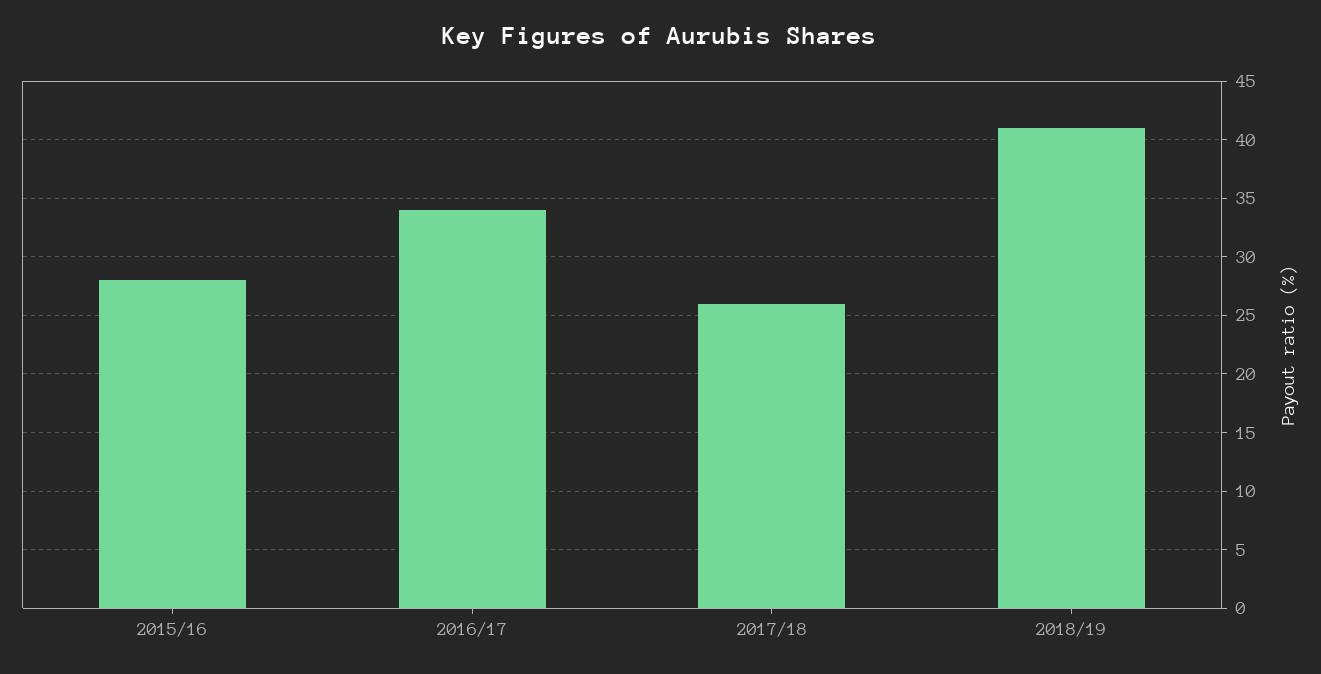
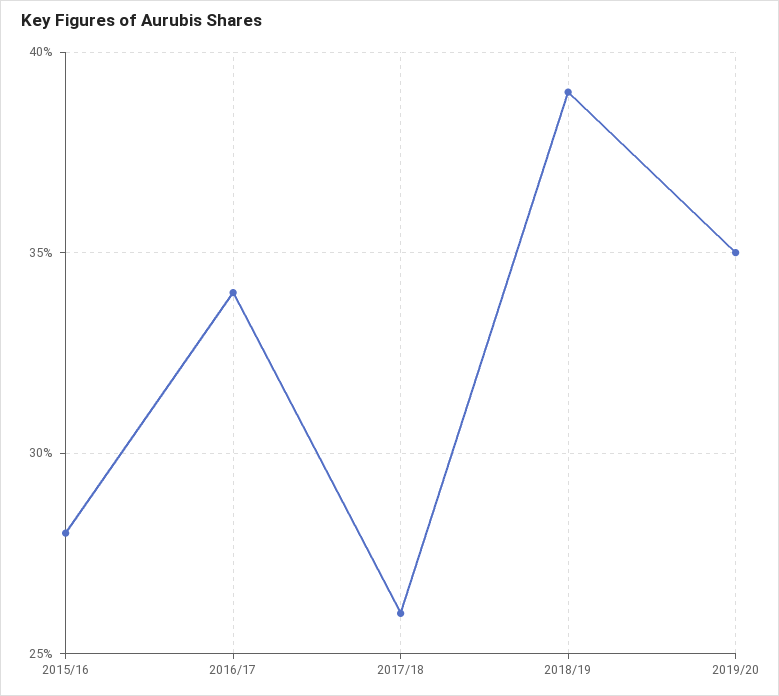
2018/19: 41 -> 39
2019/20: none -> 35

